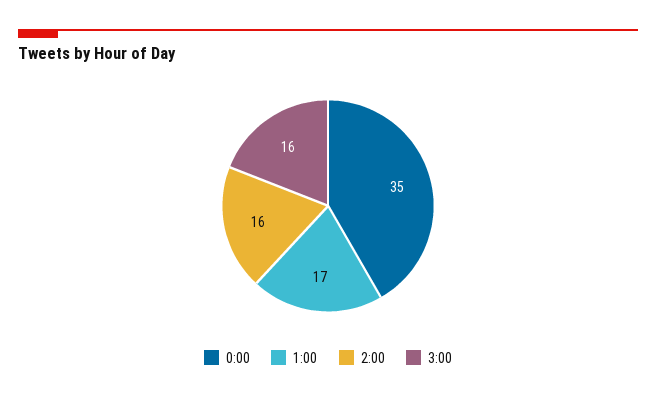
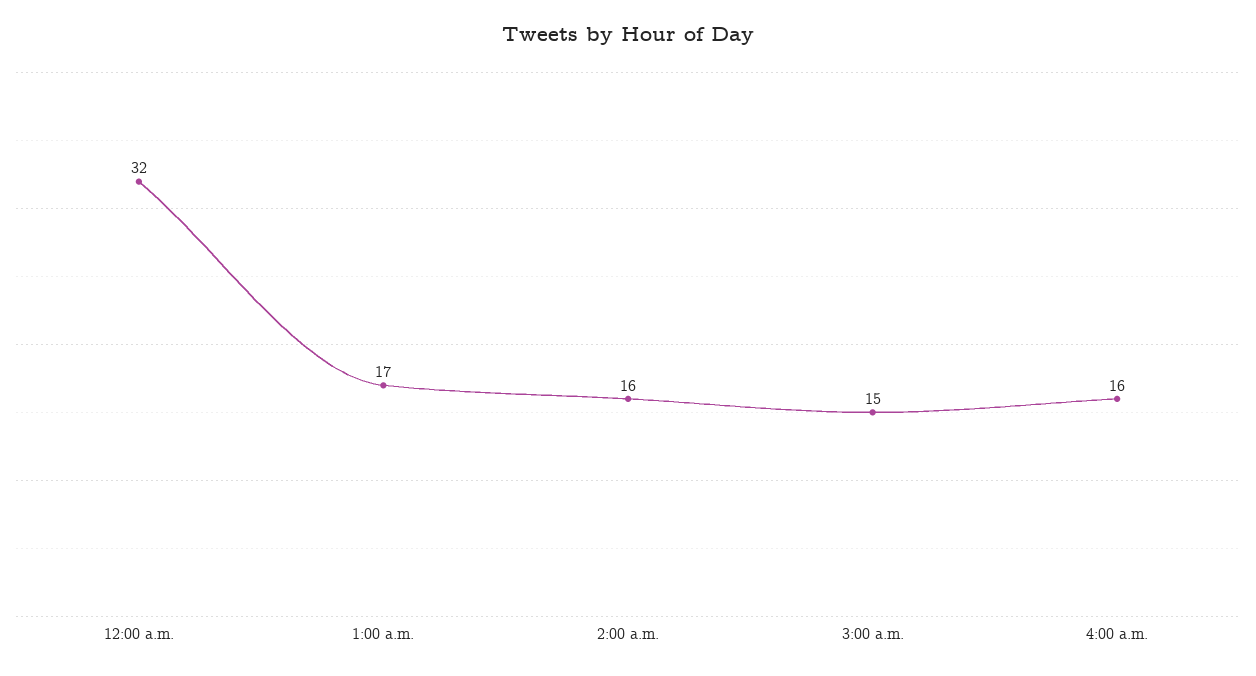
0:00: 35 -> 32
3:00: 16 -> 15
4:00 a.m.: none -> 16

